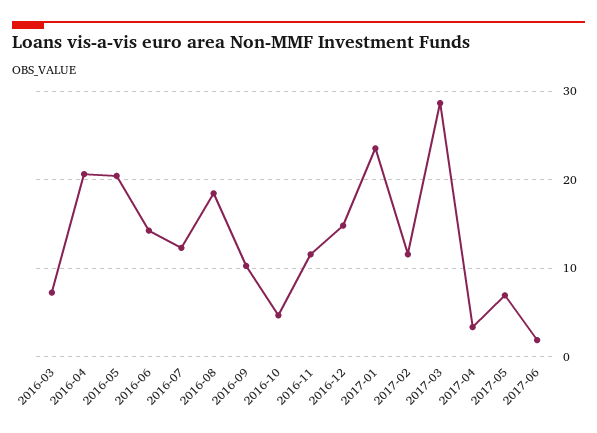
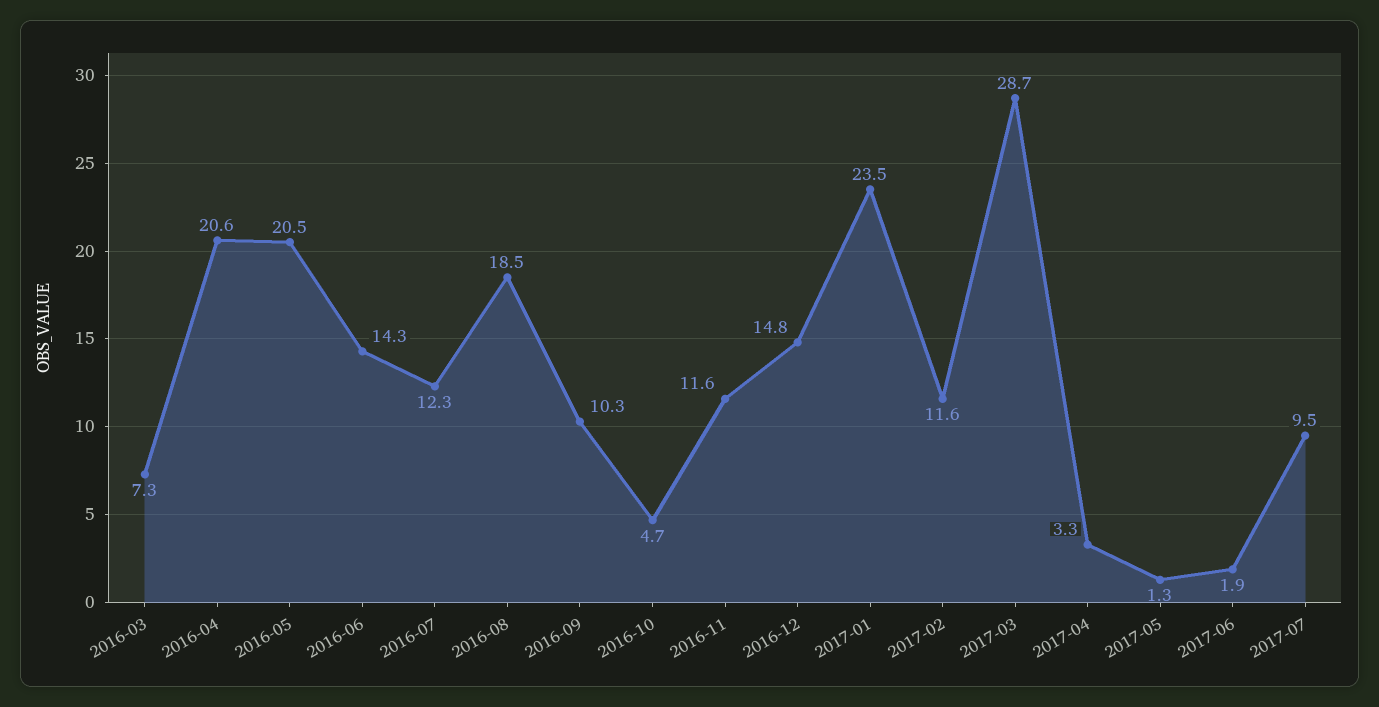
2017-05: 7 -> 1.3
2017-07: none -> 9.5

